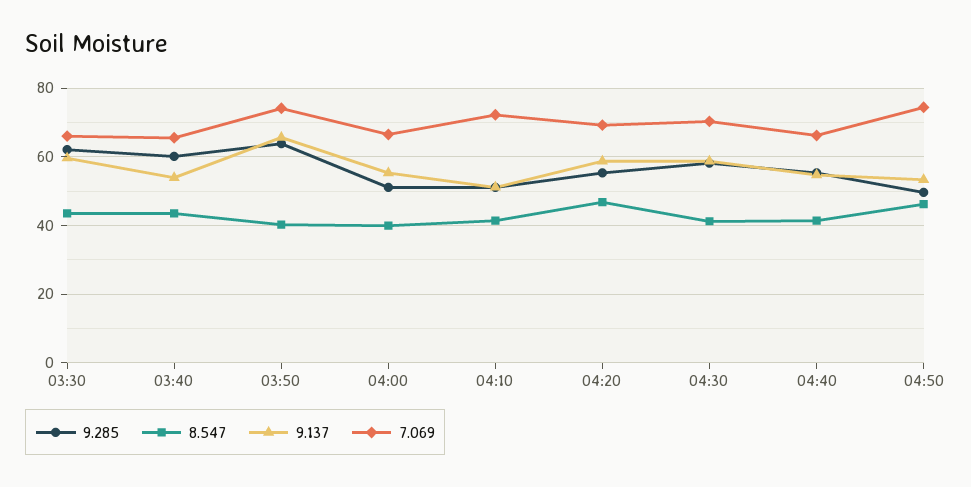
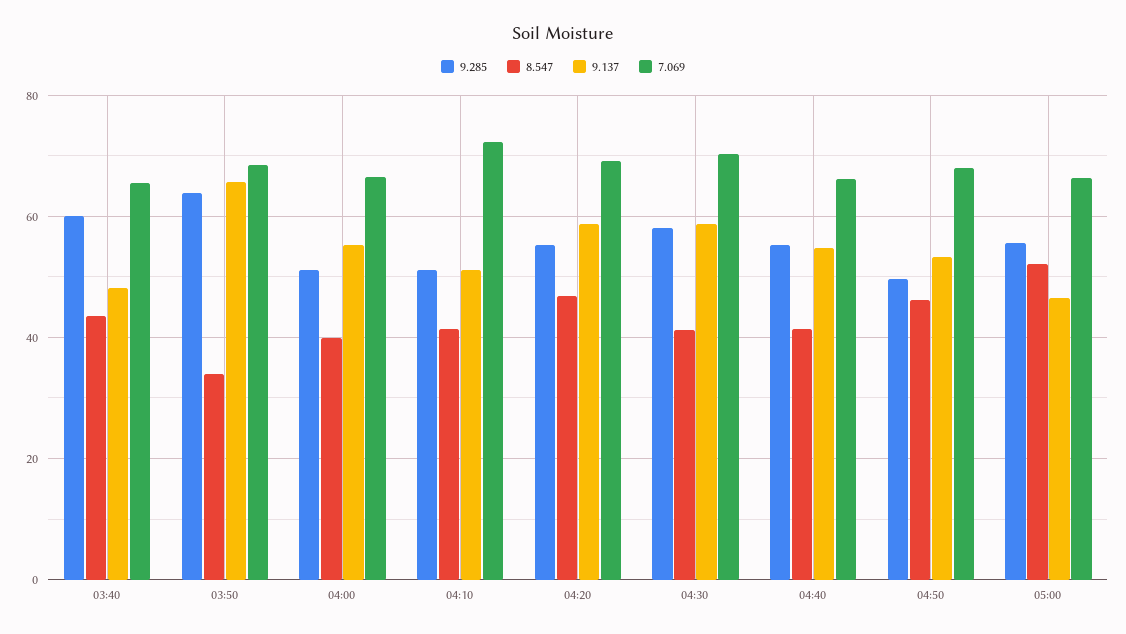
9.285, 03:30: 62 -> none
8.547, 03:30: 44 -> none
9.137, 03:30: 60 -> none
7.069, 03:30: 66 -> none
9.137, 03:40: 54 -> 48
8.547, 03:50: 40 -> 34
7.069, 03:50: 74 -> 68
7.069, 04:50: 74 -> 68
9.285, 05:00: none -> 56
8.547, 05:00: none -> 52
9.137, 05:00: none -> 46
7.069, 05:00: none -> 66

